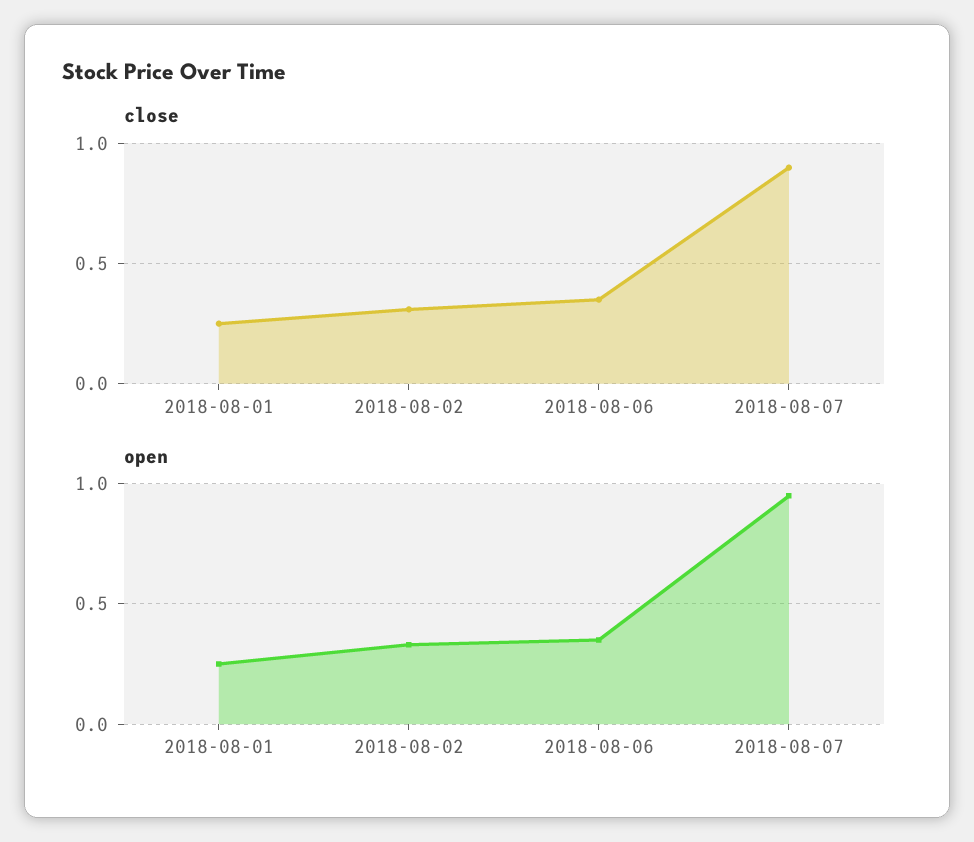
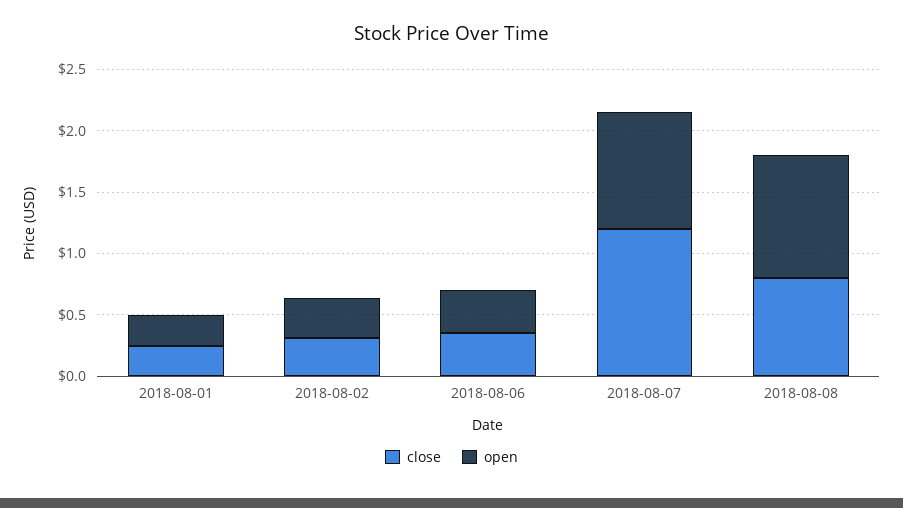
close, 2018-08-07: 0.9 -> 1.2
close, 2018-08-08: none -> 0.8
open, 2018-08-08: none -> 1

